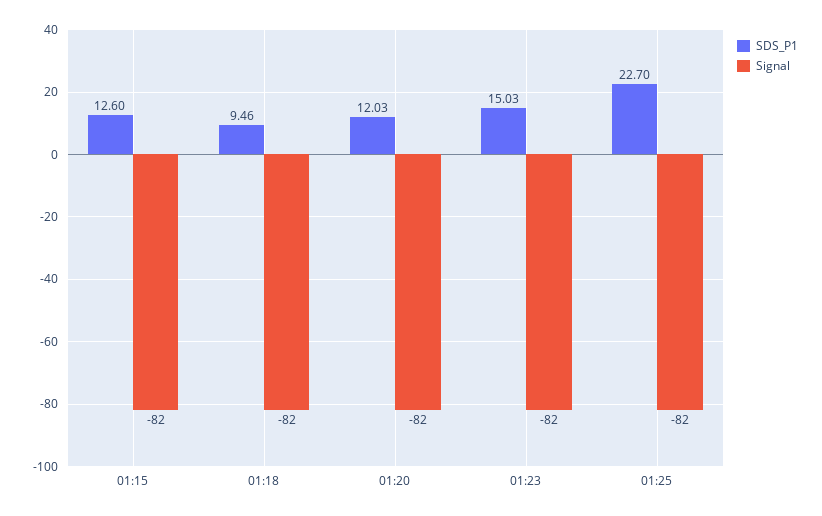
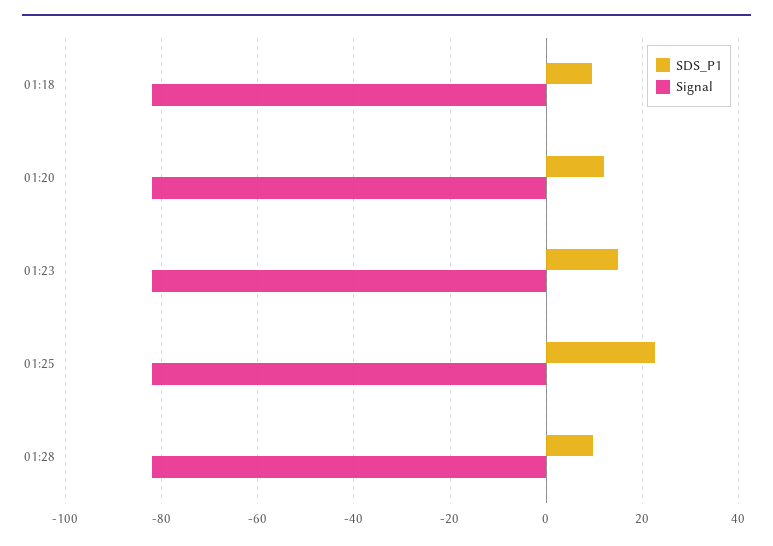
SDS_P1, 01:15: 12.6 -> none
Signal, 01:15: -82 -> none
SDS_P1, 01:28: none -> 10
Signal, 01:28: none -> -82

